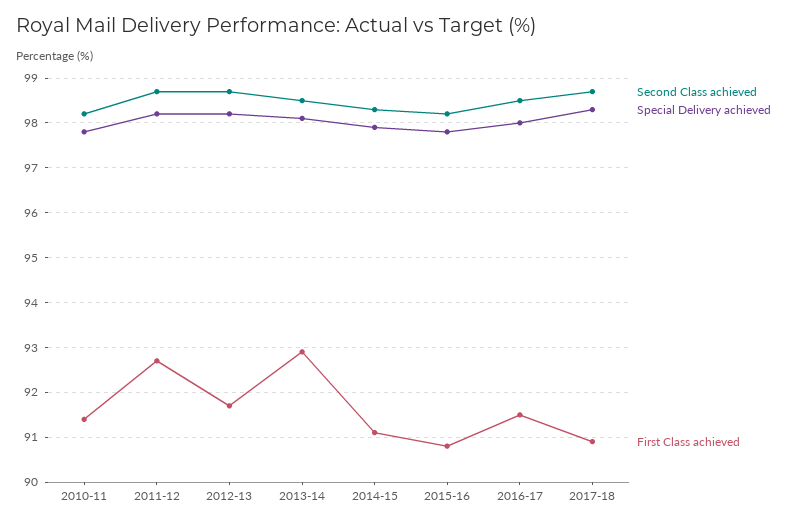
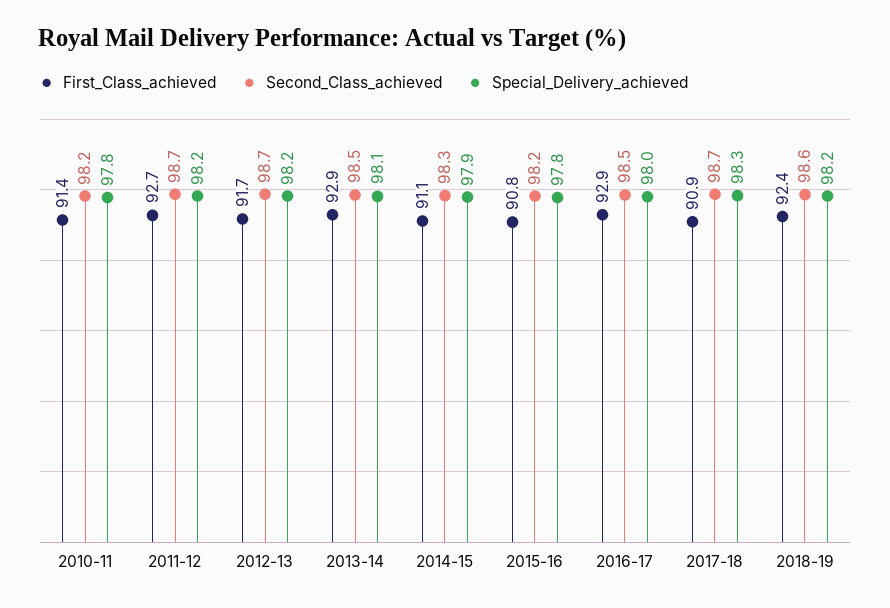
First Class achieved, 2016-17: 91.5 -> 92.9
First Class achieved, 2018-19: none -> 92.4
Second Class achieved, 2018-19: none -> 98.6
Special Delivery achieved, 2018-19: none -> 98.2

